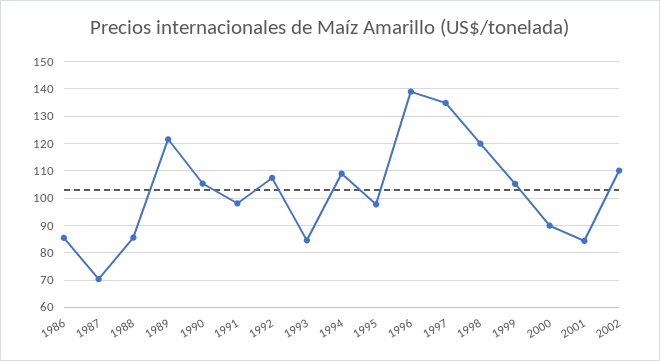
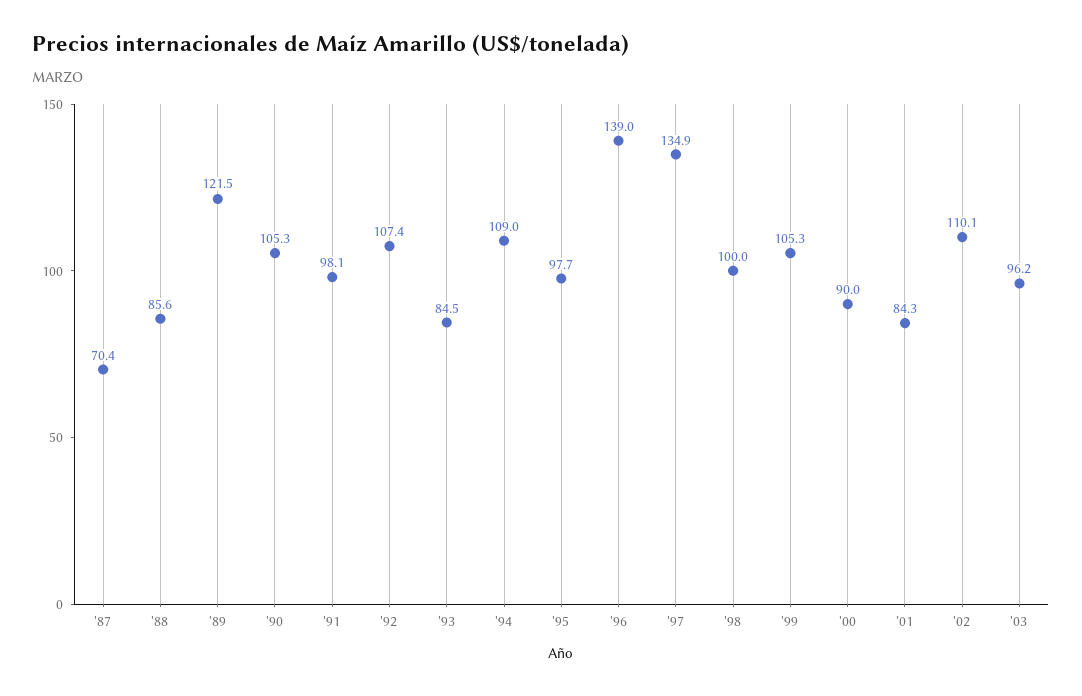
1986: 85 -> none
1998: 120 -> 100
'03: none -> 96.2

